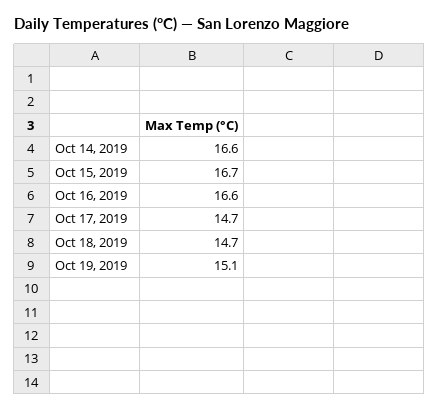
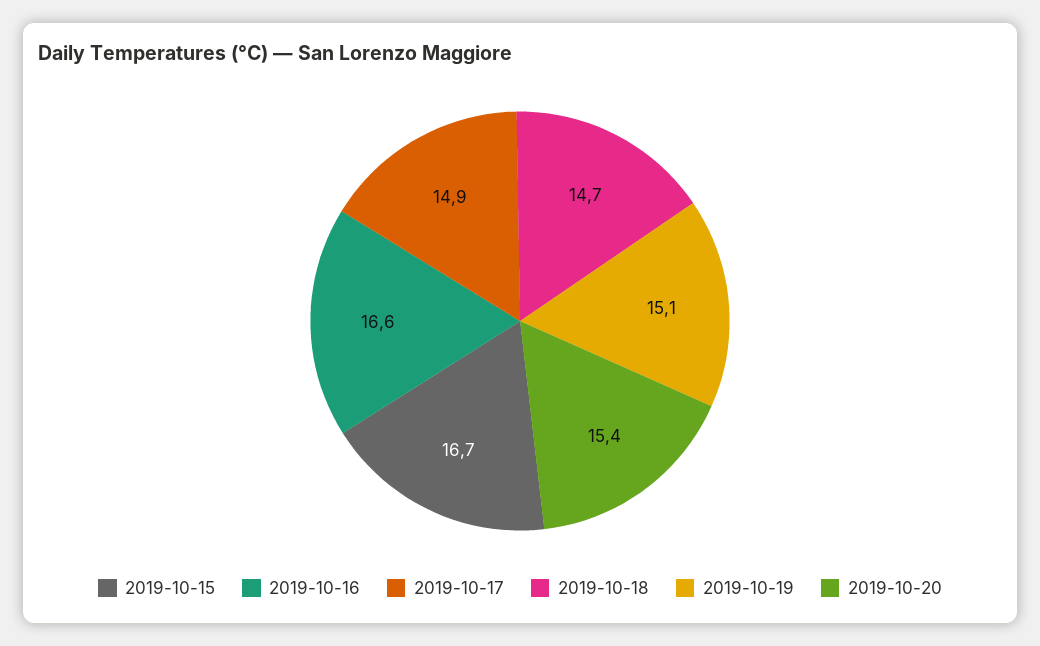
Oct 14, 2019: 16.6 -> none
Oct 17, 2019: 14.7 -> 14.9
2019-10-20: none -> 15.4

